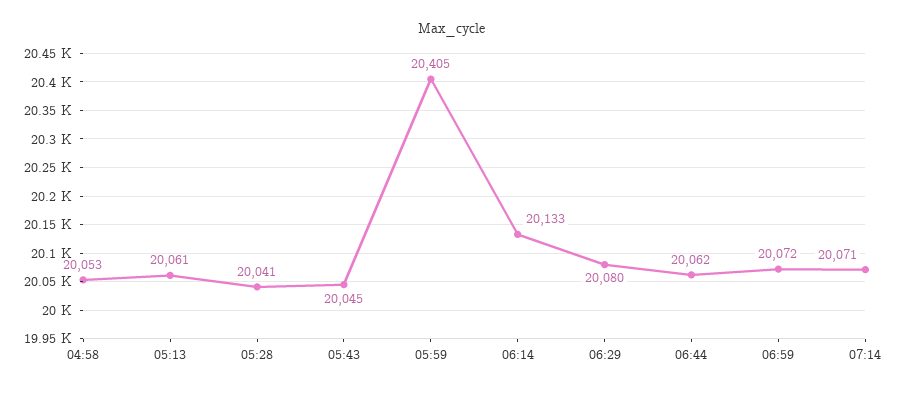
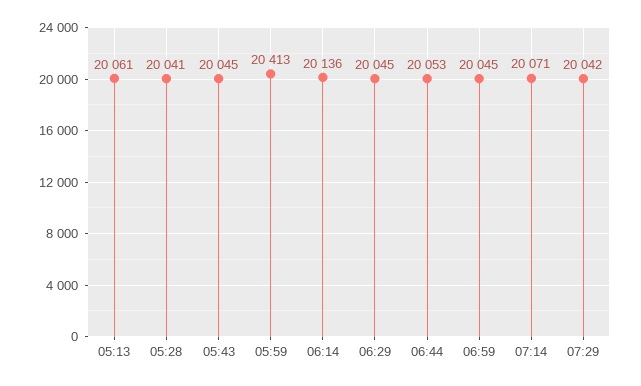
04:58: 20053 -> none
05:59: 20405 -> 20413
06:14: 20133 -> 20136
06:29: 20080 -> 20045
06:44: 20062 -> 20053
06:59: 20072 -> 20045
07:29: none -> 20042

